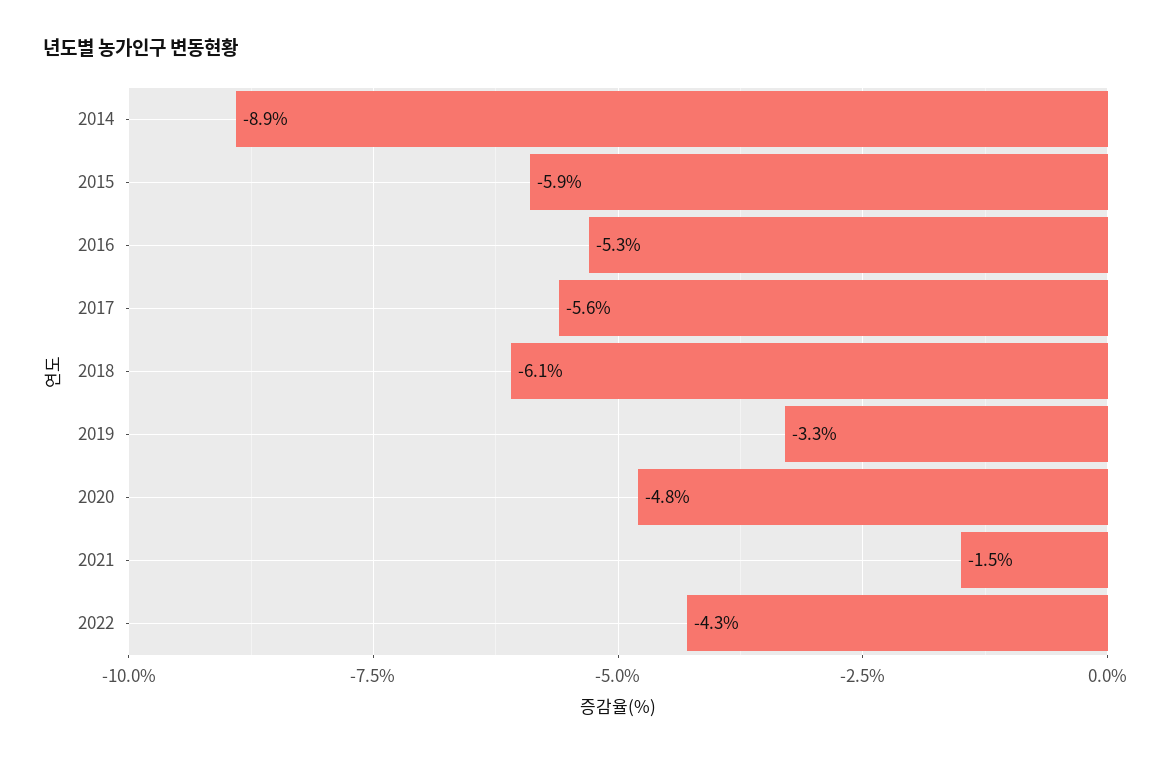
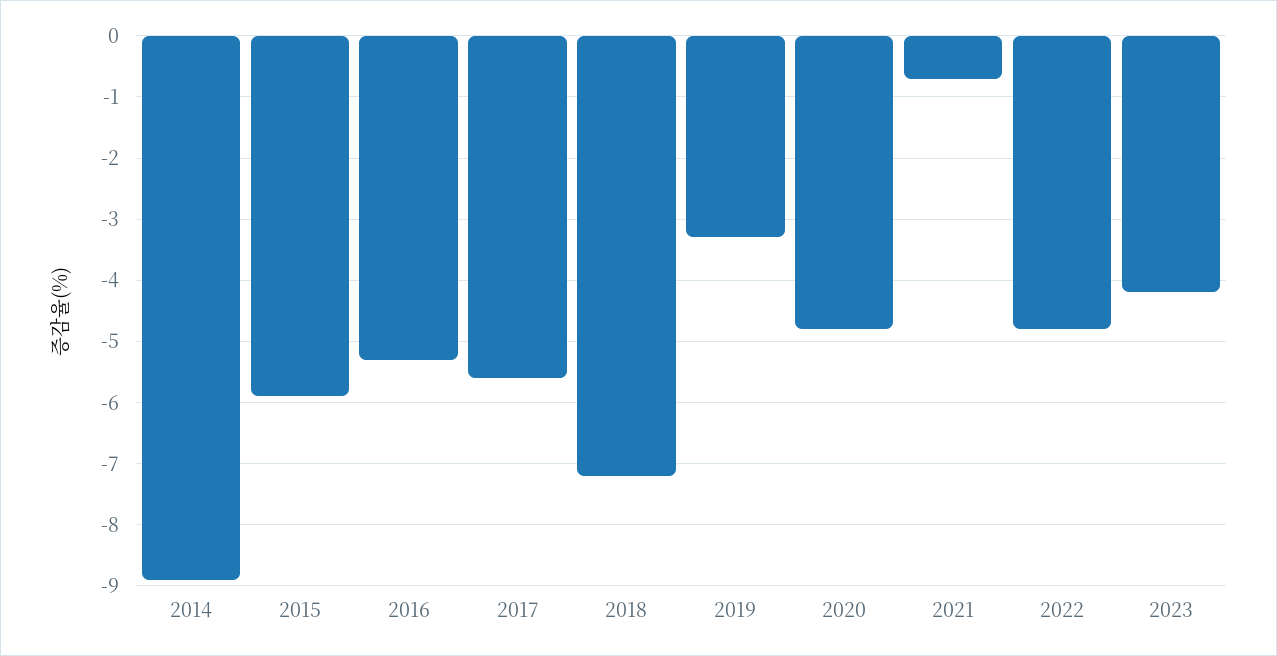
2018: -6.1 -> -7.2
2021: -1.5 -> -0.7
2022: -4.3 -> -4.8
2023: none -> -4.2

